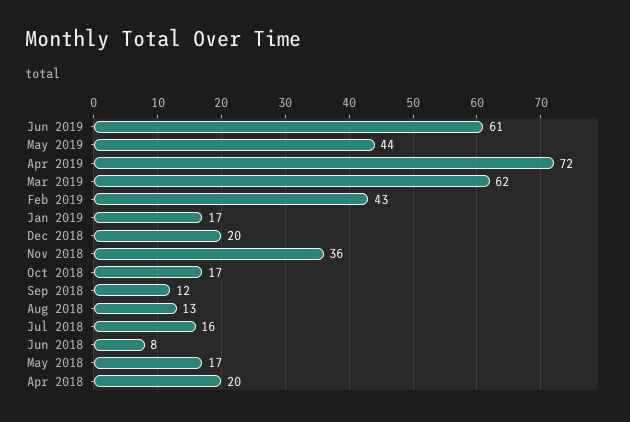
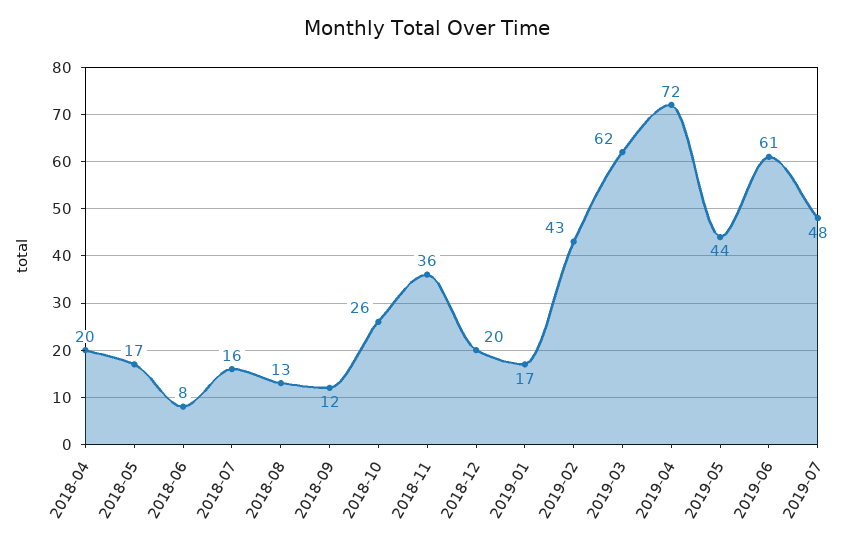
Oct 2018: 17 -> 26
2019-07: none -> 48

